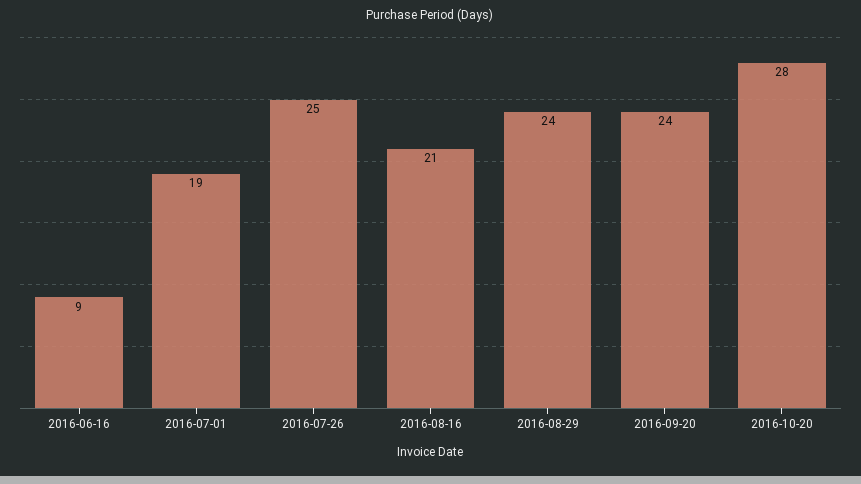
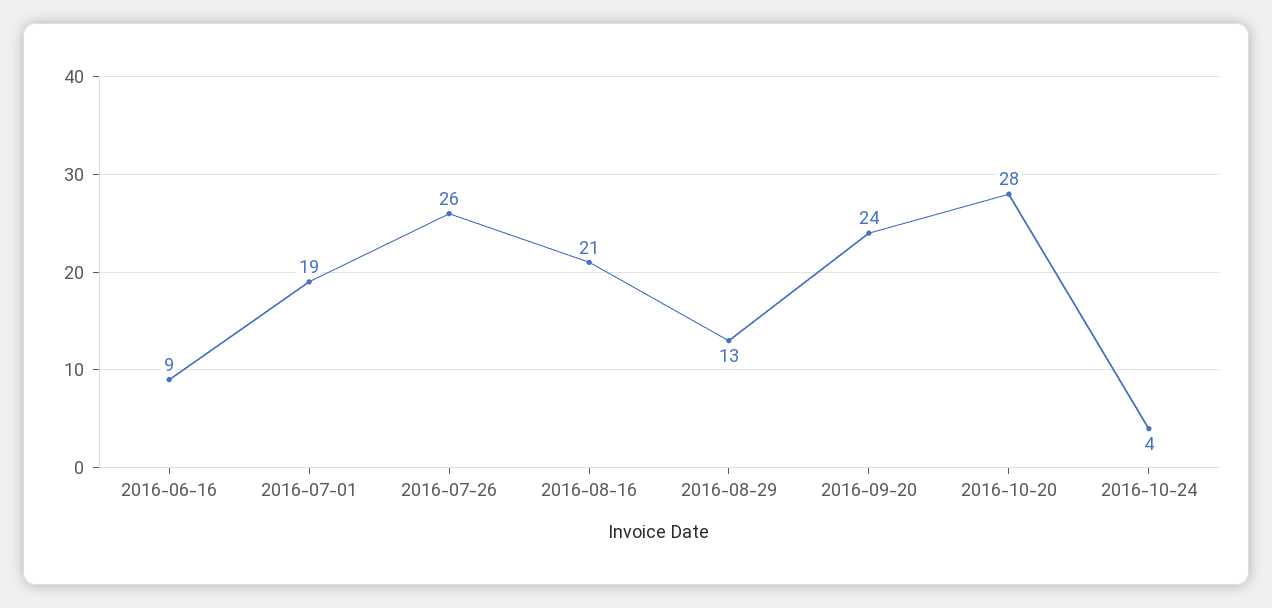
2016-07-26: 25 -> 26
2016-08-29: 24 -> 13
2016-10-24: none -> 4

